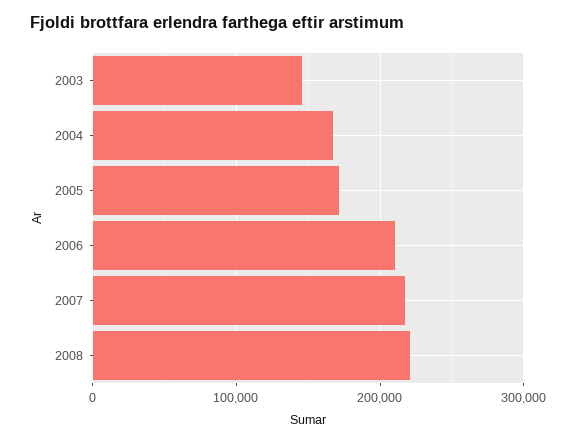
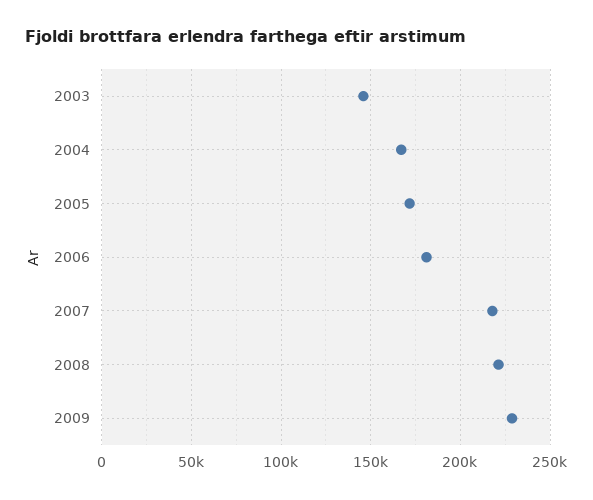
2006: 210000 -> 180000
2009: none -> 230000

